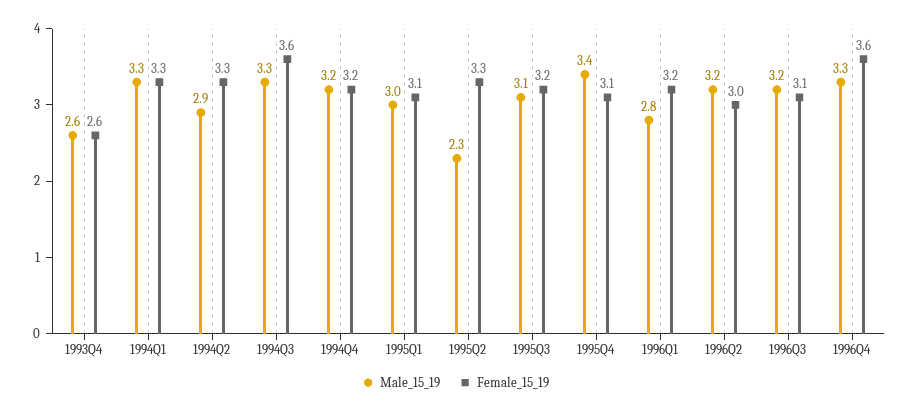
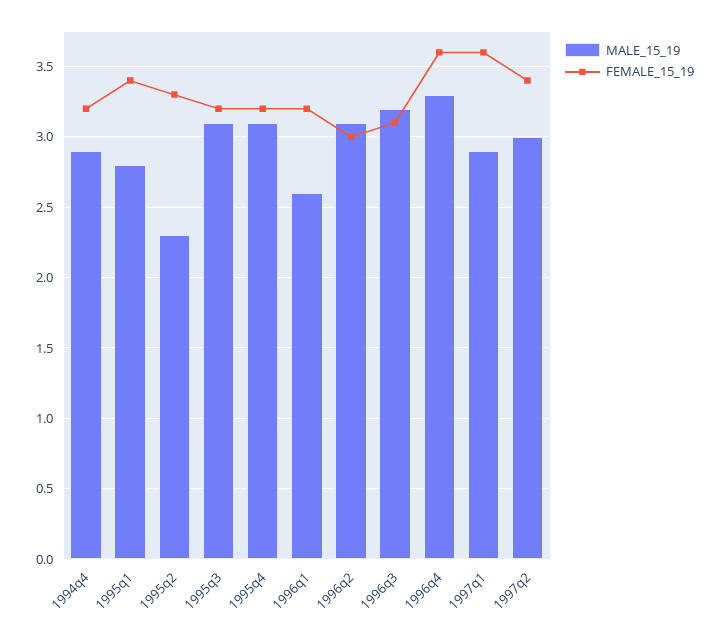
Male_15_19, 1993Q4: 2.6 -> none
Female_15_19, 1993Q4: 2.6 -> none
Male_15_19, 1994Q1: 3.3 -> none
Female_15_19, 1994Q1: 3.3 -> none
Male_15_19, 1994Q2: 2.9 -> none
Female_15_19, 1994Q2: 3.3 -> none
Male_15_19, 1994Q3: 3.3 -> none
Female_15_19, 1994Q3: 3.6 -> none
Male_15_19, 1994Q4: 3.2 -> 2.9
Male_15_19, 1995Q1: 3 -> 2.8
Female_15_19, 1995Q1: 3.1 -> 3.4
Male_15_19, 1995Q4: 3.4 -> 3.1
Female_15_19, 1995Q4: 3.1 -> 3.2
Male_15_19, 1996Q1: 2.8 -> 2.6
Male_15_19, 1996Q2: 3.2 -> 3.1
Male_15_19, 1997q1: none -> 2.9
Female_15_19, 1997q1: none -> 3.6
Male_15_19, 1997q2: none -> 3
Female_15_19, 1997q2: none -> 3.4

